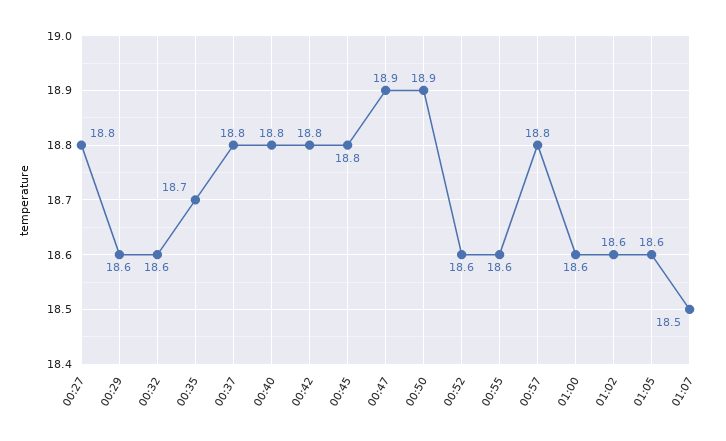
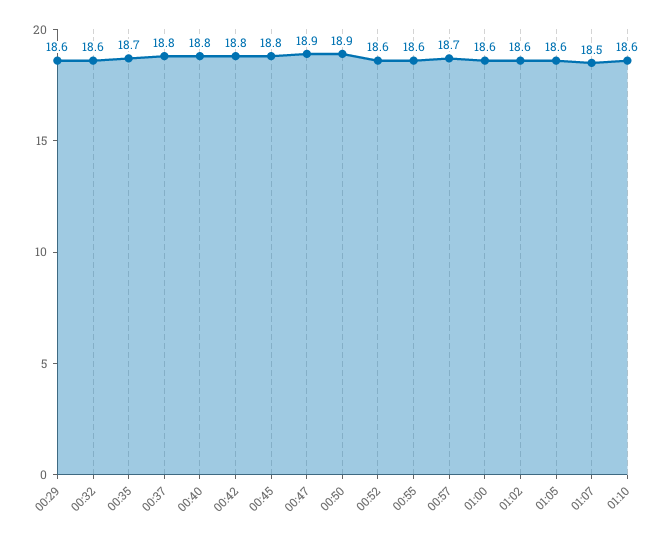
00:27: 18.8 -> none
00:57: 18.8 -> 18.7
01:10: none -> 18.6

